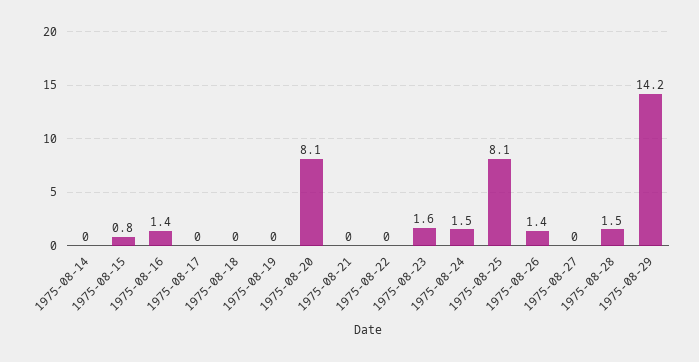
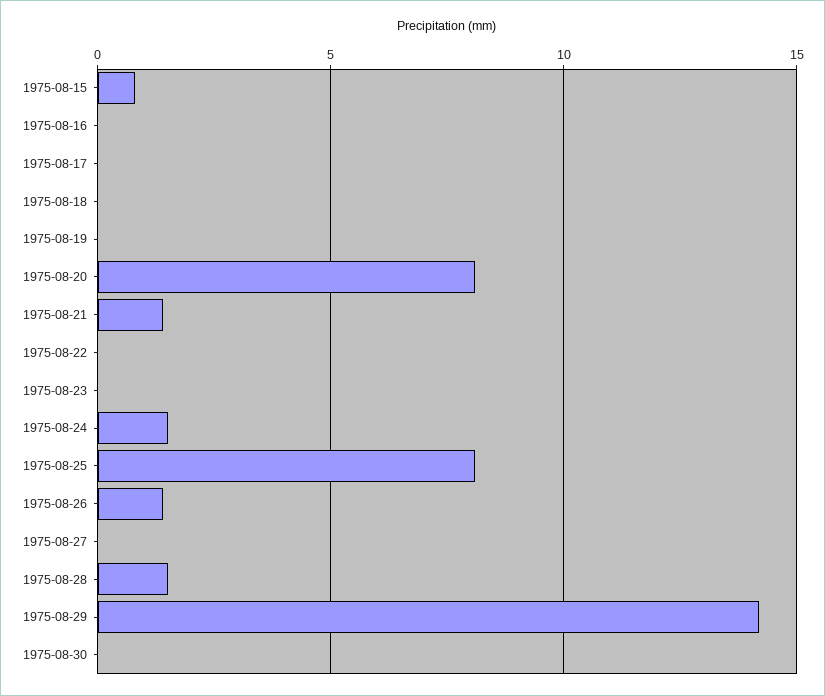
1975-08-14: 0 -> none
1975-08-16: 1.4 -> 0
1975-08-21: 0 -> 1.5
1975-08-23: 1.6 -> 0
1975-08-30: none -> 0

